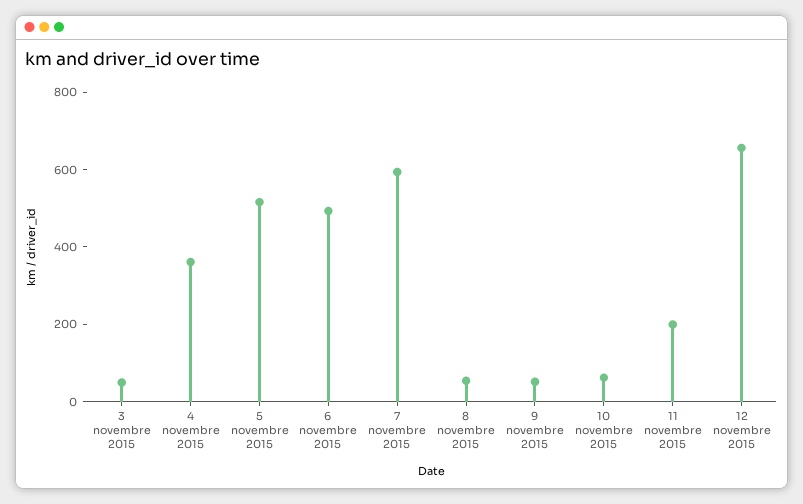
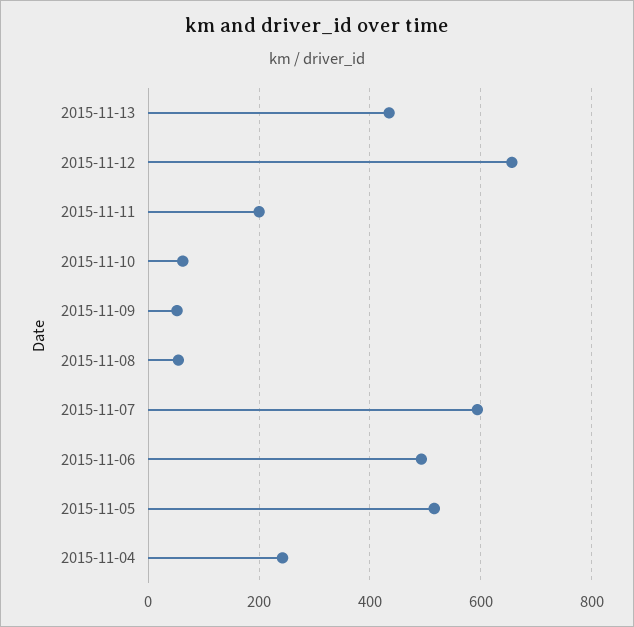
3 novembre 2015: 50 -> none
4 novembre 2015: 350 -> 240
2015-11-13: none -> 440

